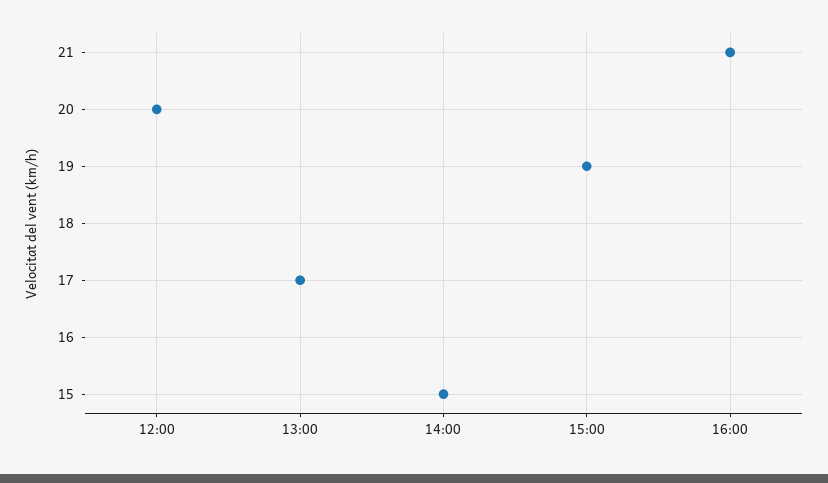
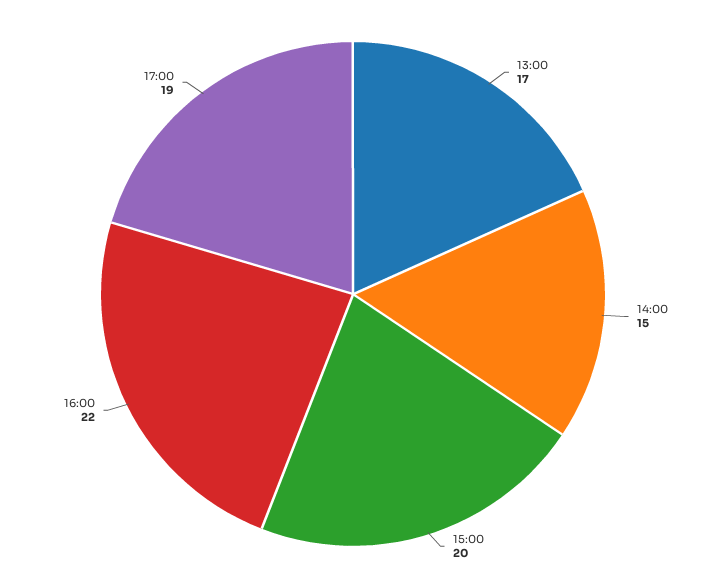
12:00: 20 -> none
15:00: 19 -> 20
16:00: 21 -> 22
17:00: none -> 19

